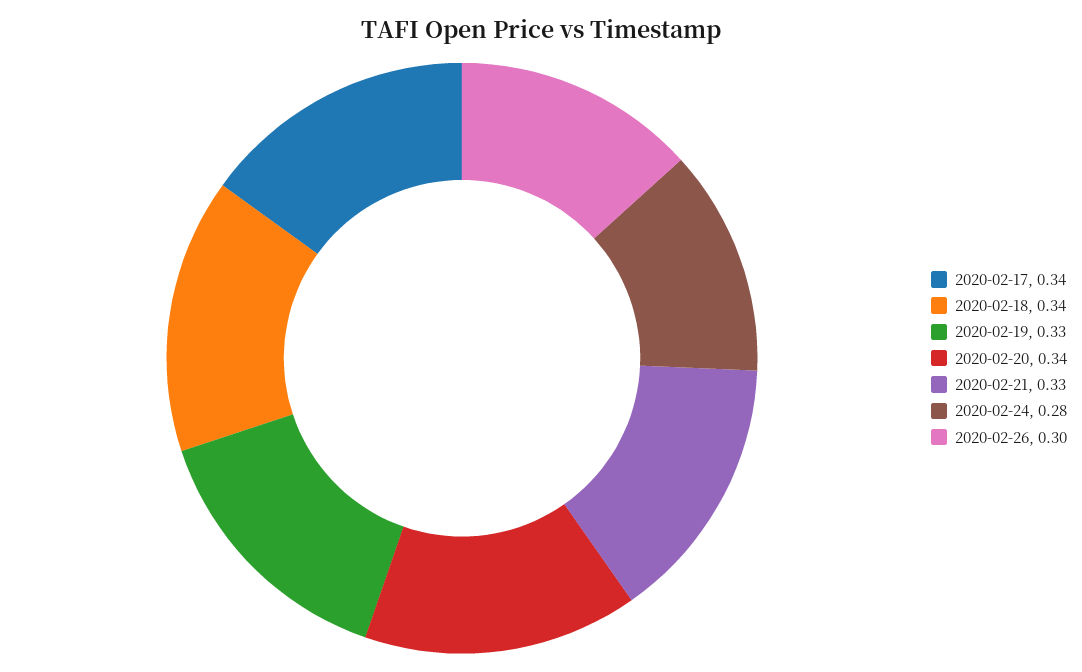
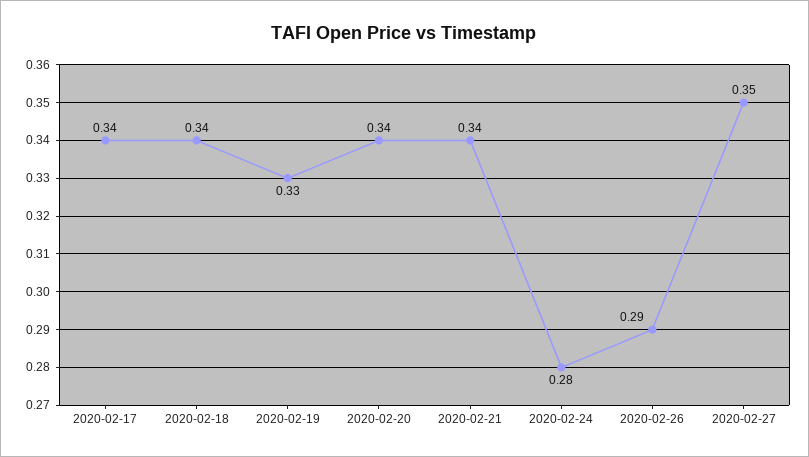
2020-02-21: 0.33 -> 0.34
2020-02-26: 0.3 -> 0.29
2020-02-27: none -> 0.35

